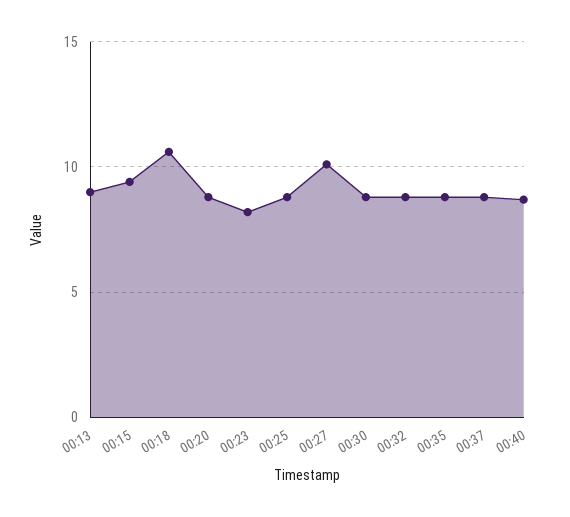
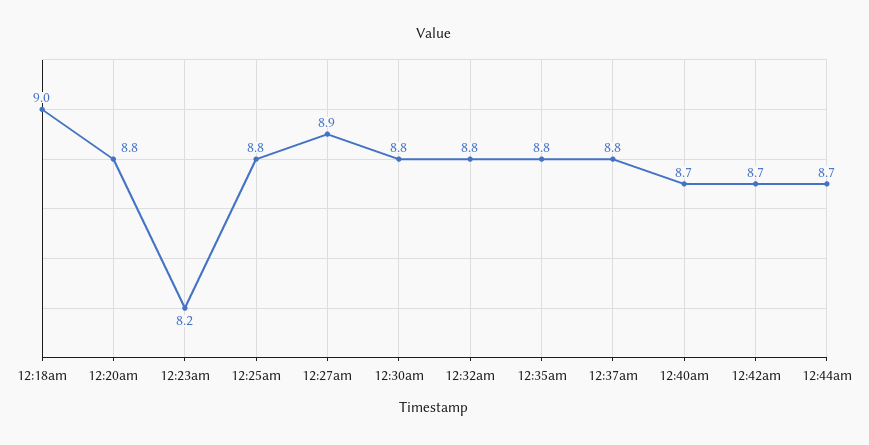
00:13: 9 -> none
00:15: 9.5 -> none
00:18: 10.5 -> 9
00:27: 10 -> 8.9
12:42am: none -> 8.7
12:44am: none -> 8.7

